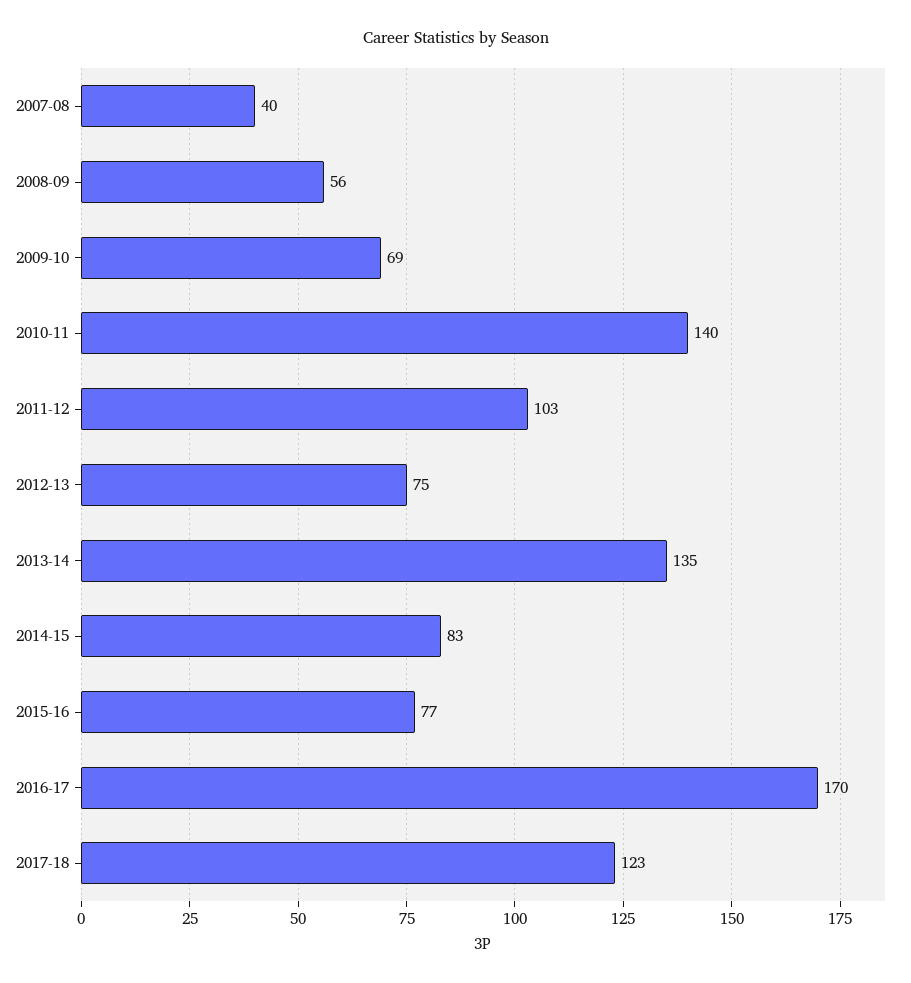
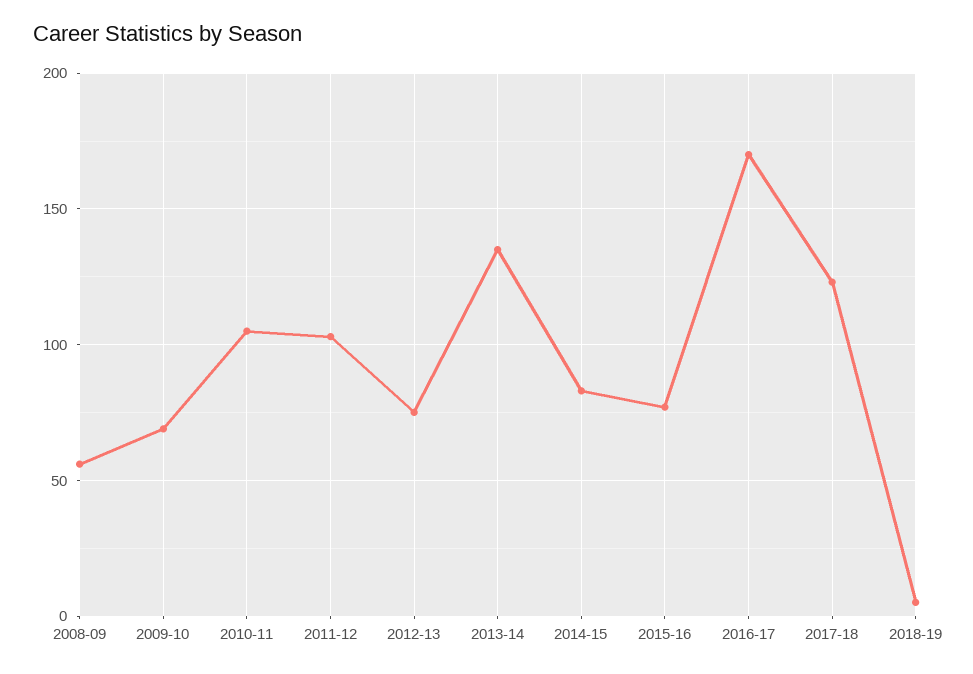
2007-08: 40 -> none
2010-11: 140 -> 105
2018-19: none -> 5

